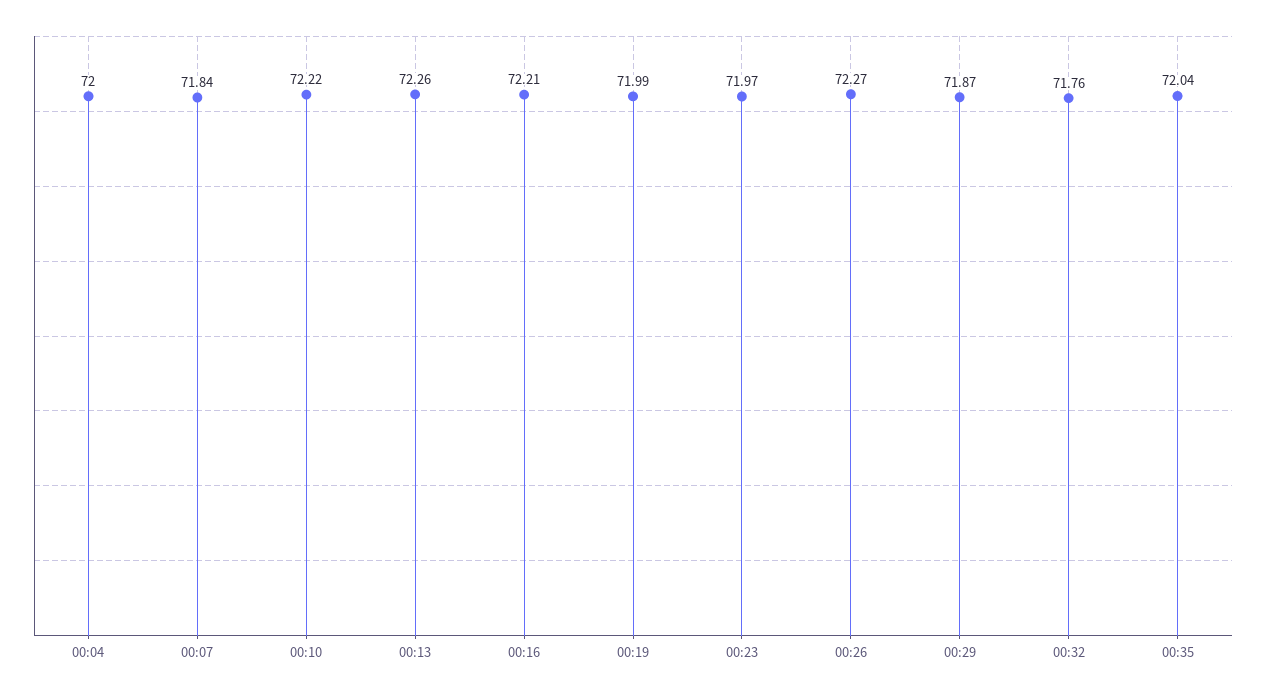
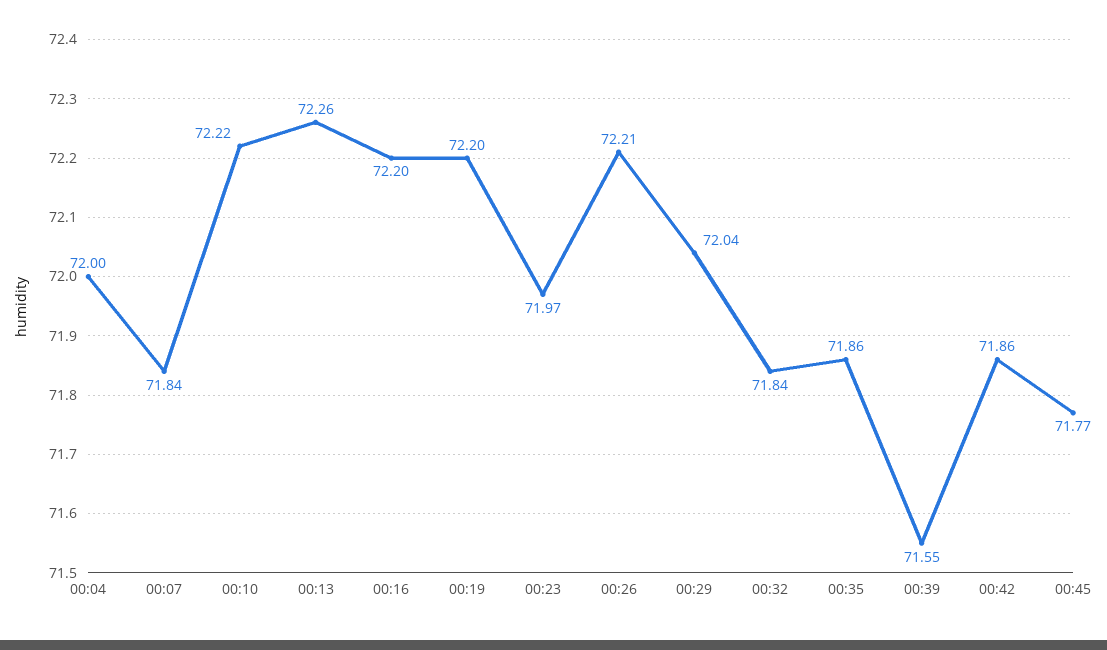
00:16: 72.21 -> 72.2
00:19: 71.99 -> 72.2
00:26: 72.27 -> 72.21
00:29: 71.87 -> 72.04
00:32: 71.76 -> 71.84
00:35: 72.04 -> 71.86
00:39: none -> 71.55
00:42: none -> 71.86
00:45: none -> 71.77

